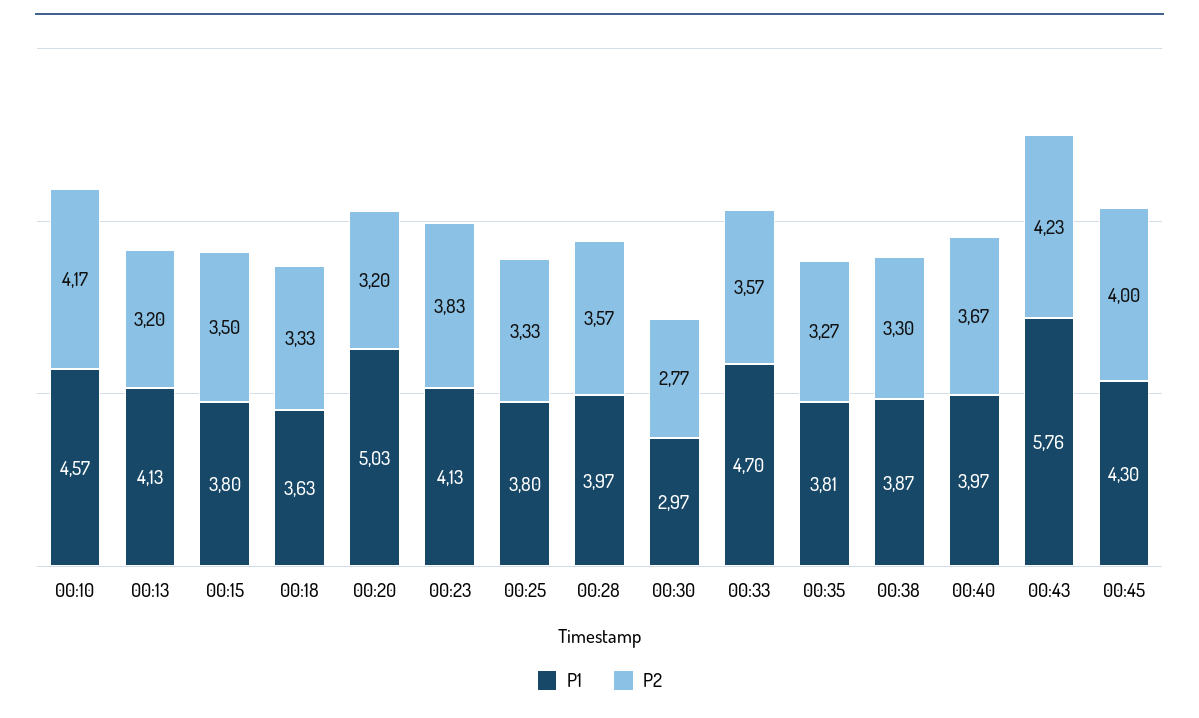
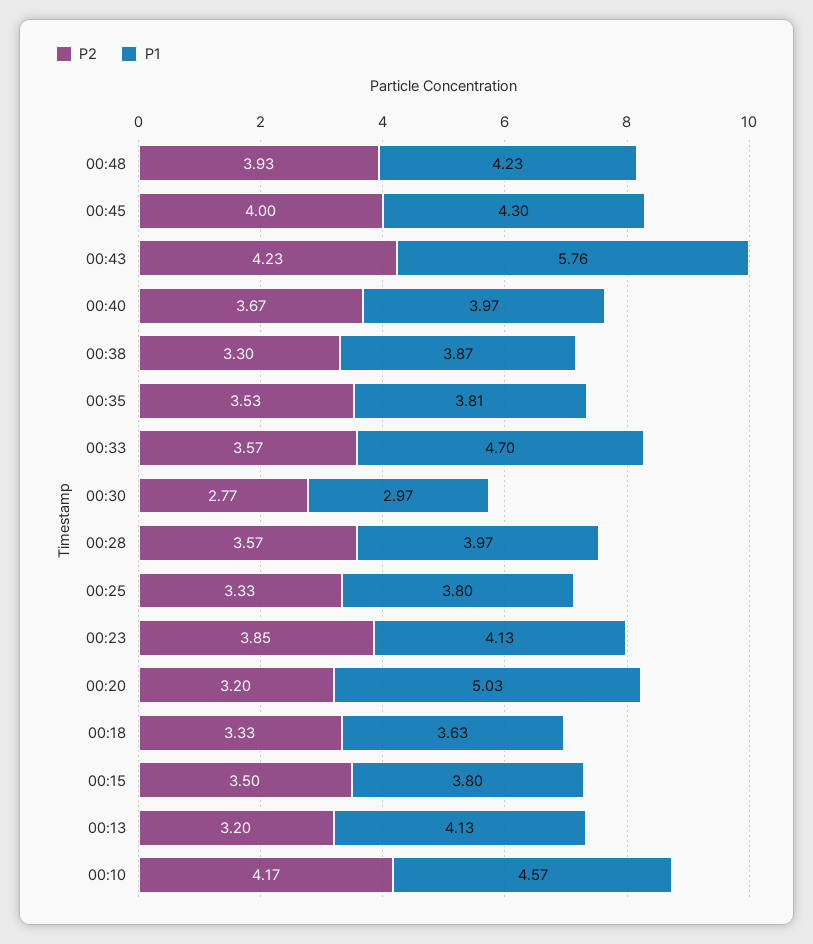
P2, 00:23: 3.83 -> 3.85
P2, 00:35: 3.27 -> 3.53
P2, 00:48: none -> 3.93
P1, 00:48: none -> 4.23

